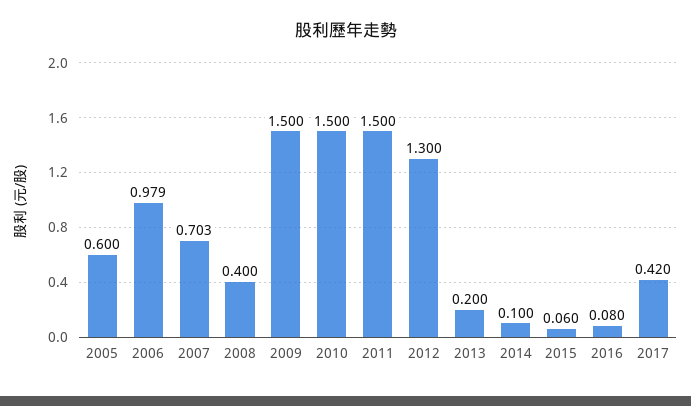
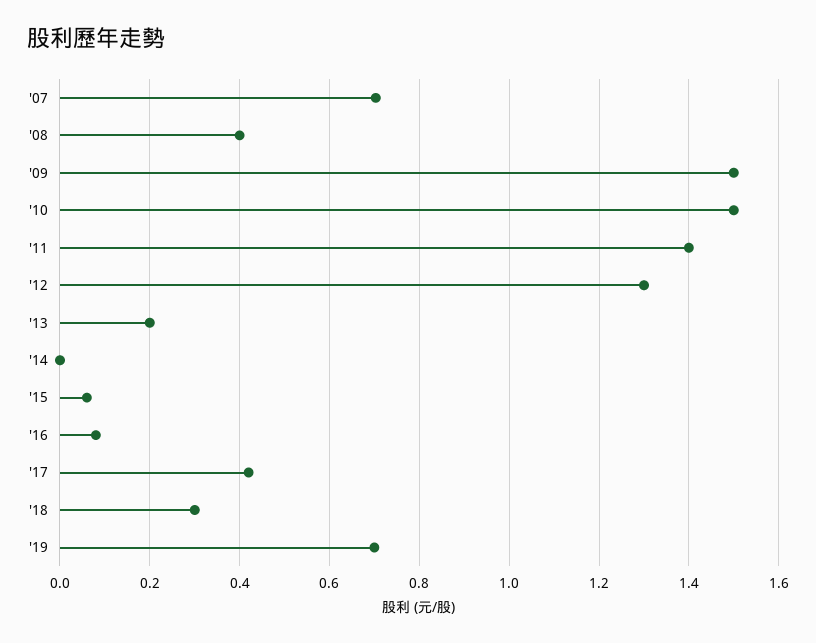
2005: 0.6 -> none
2006: 0.979 -> none
2011: 1.5 -> 1.4
2014: 0.1 -> 0
'18: none -> 0.3
'19: none -> 0.7

